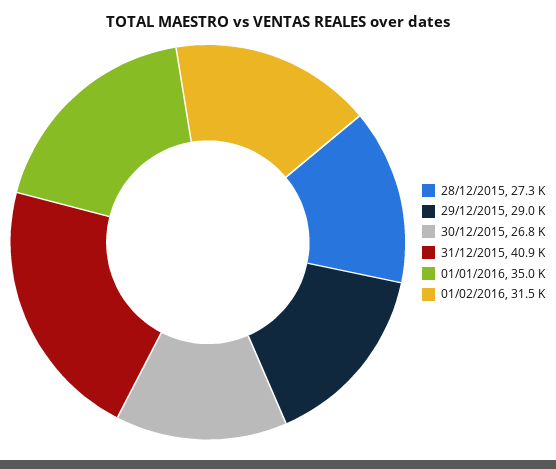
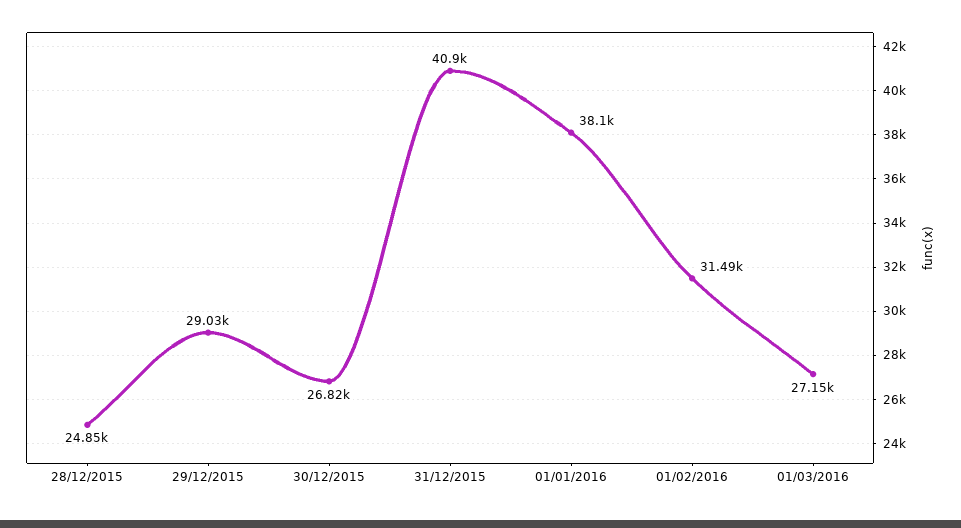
28/12/2015: 27300 -> 24850
01/01/2016: 35000 -> 38100
01/03/2016: none -> 27150

